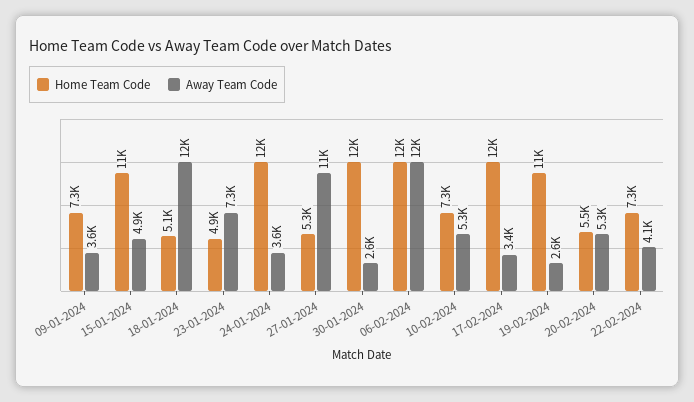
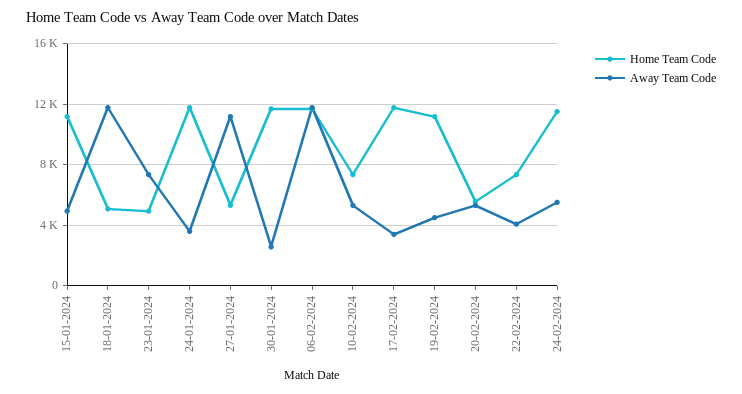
Home Team Code, 09-01-2024: 7300 -> none
Away Team Code, 09-01-2024: 3600 -> none
Away Team Code, 19-02-2024: 2600 -> 4500
Home Team Code, 24-02-2024: none -> 11500
Away Team Code, 24-02-2024: none -> 5500

